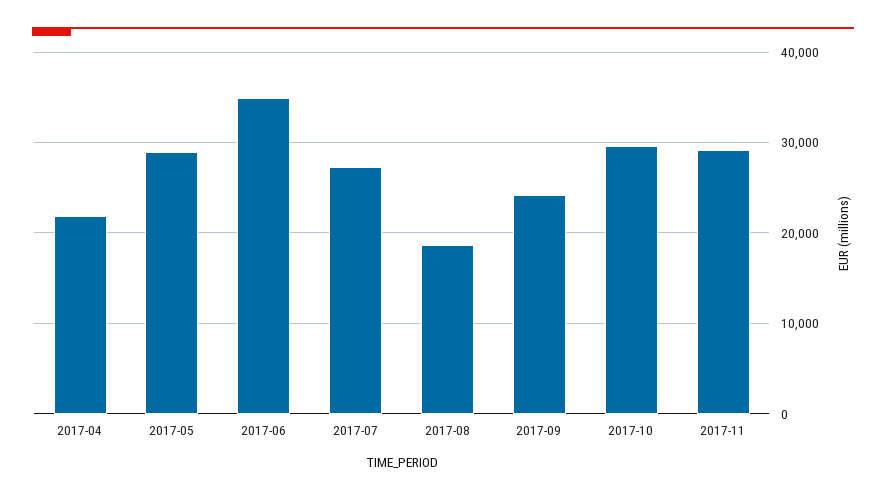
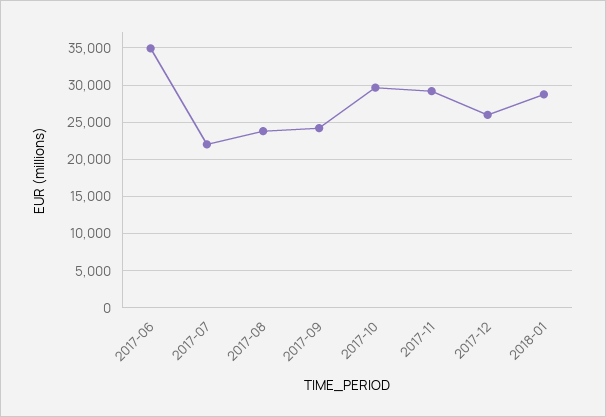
2017-04: 22000 -> none
2017-05: 29000 -> none
2017-07: 27000 -> 22000
2017-08: 19000 -> 24000
2017-12: none -> 26000
2018-01: none -> 29000

